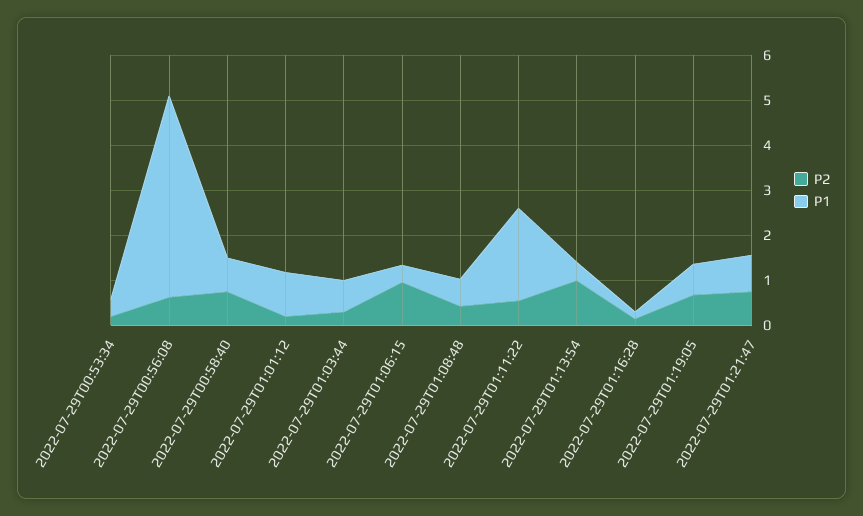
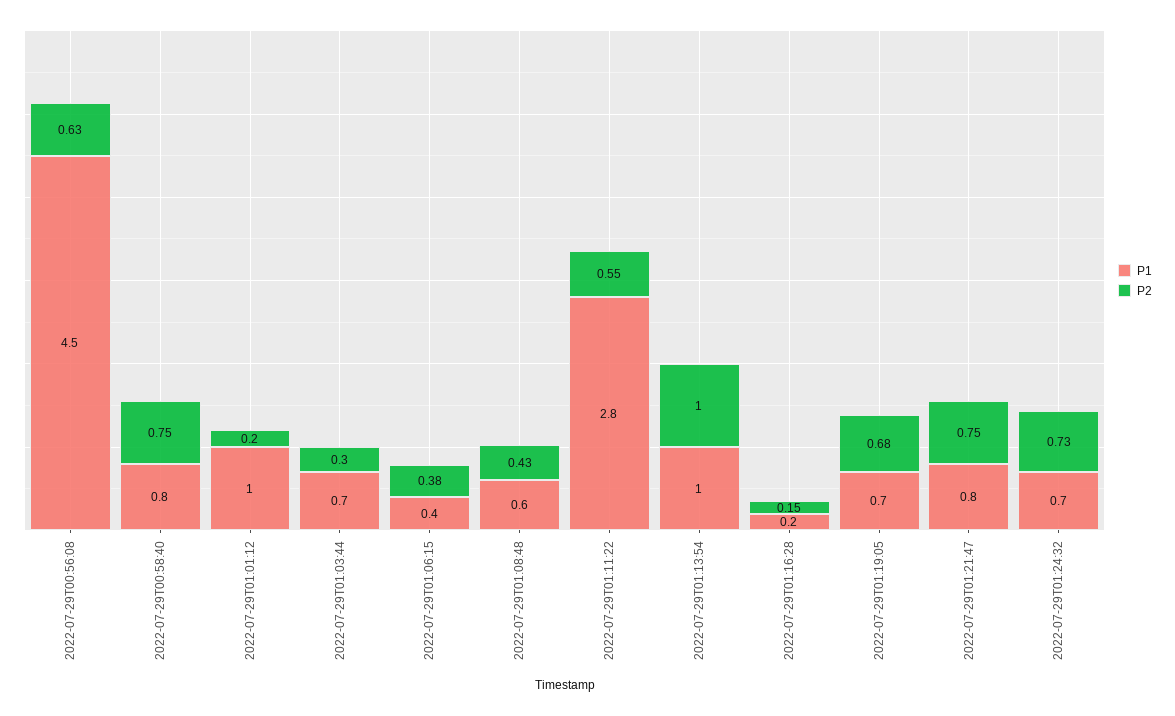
P2, 2022-07-29T00:53:34: 0.2 -> none
P1, 2022-07-29T00:53:34: 0.4 -> none
P2, 2022-07-29T01:06:15: 1 -> 0.38
P1, 2022-07-29T01:11:22: 2 -> 2.8
P1, 2022-07-29T01:13:54: 0.4 -> 1
P1, 2022-07-29T01:24:32: none -> 0.7
P2, 2022-07-29T01:24:32: none -> 0.73

